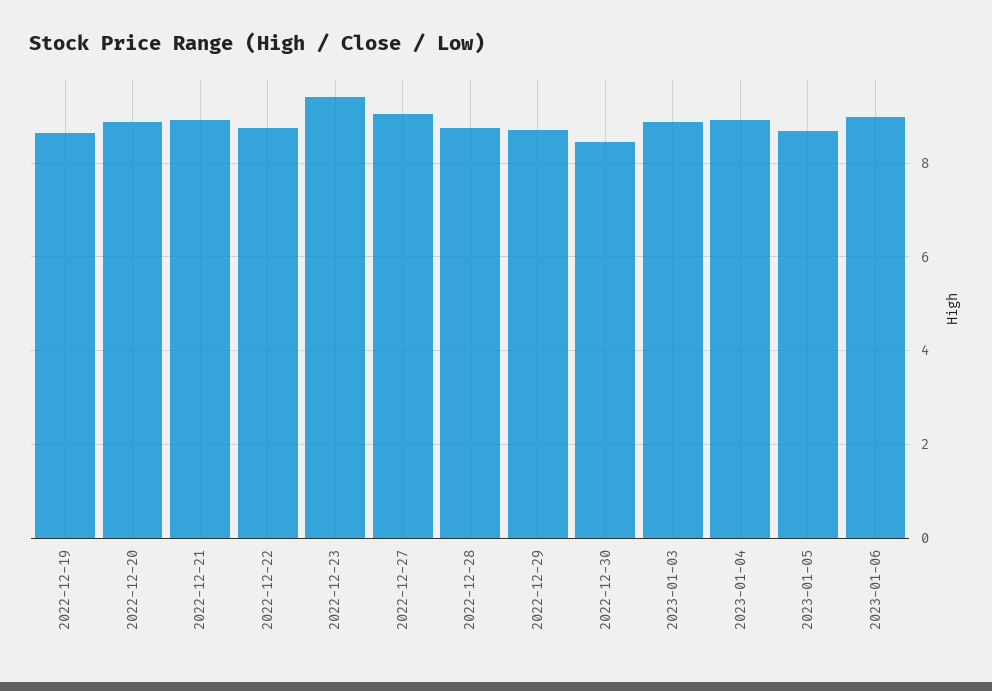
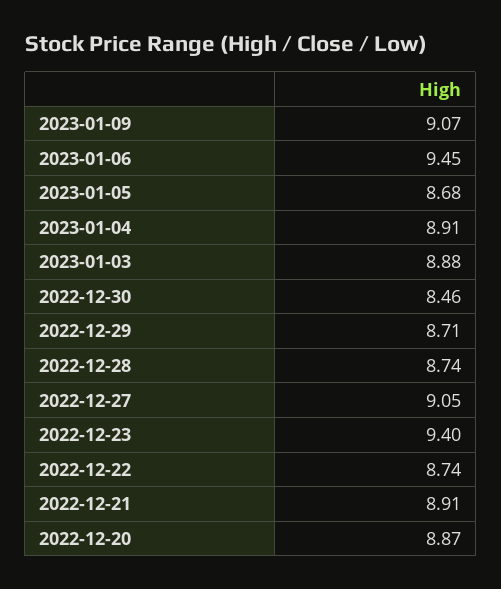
2022-12-19: 8.6 -> none
2023-01-06: 9 -> 9.45
2023-01-09: none -> 9.07

